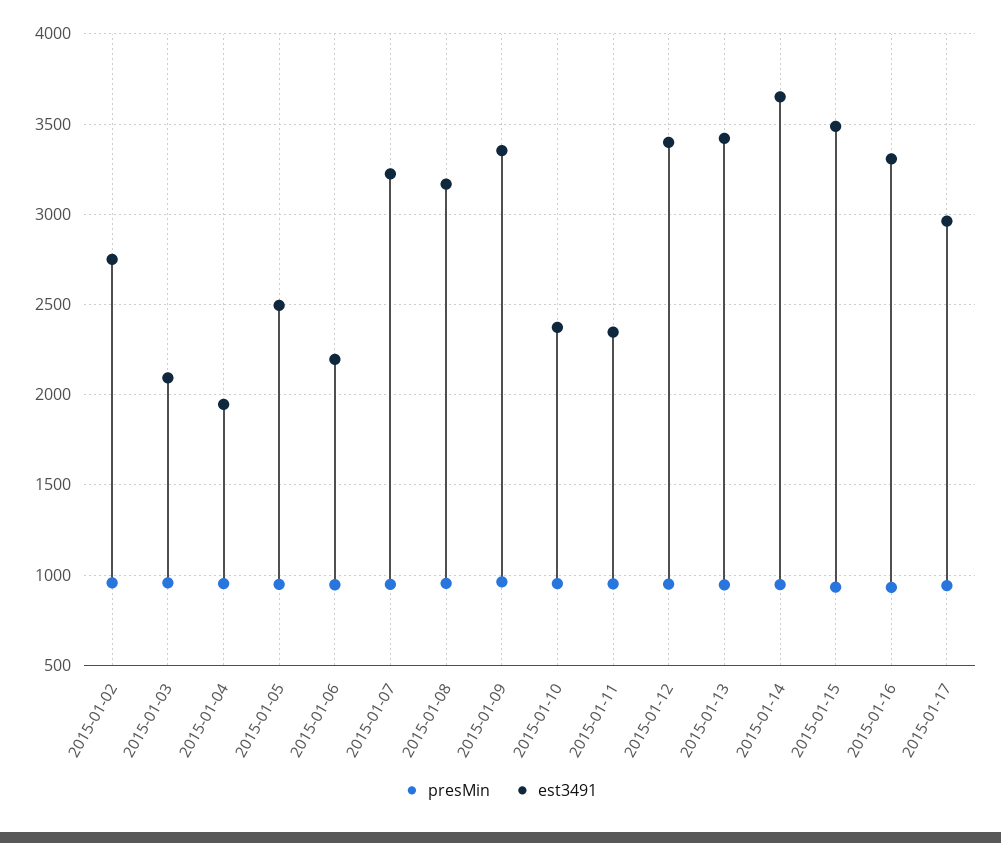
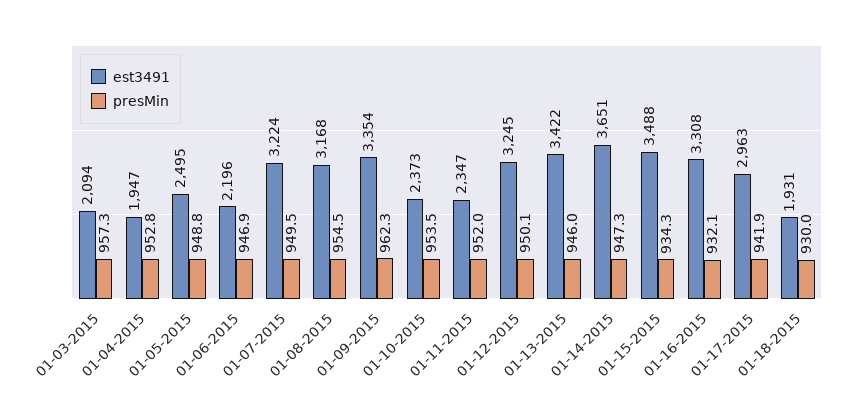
presMin, 2015-01-02: 950 -> none
est3491, 2015-01-02: 2750 -> none
est3491, 2015-01-12: 3400 -> 3245
est3491, 01-18-2015: none -> 1931
presMin, 01-18-2015: none -> 930

